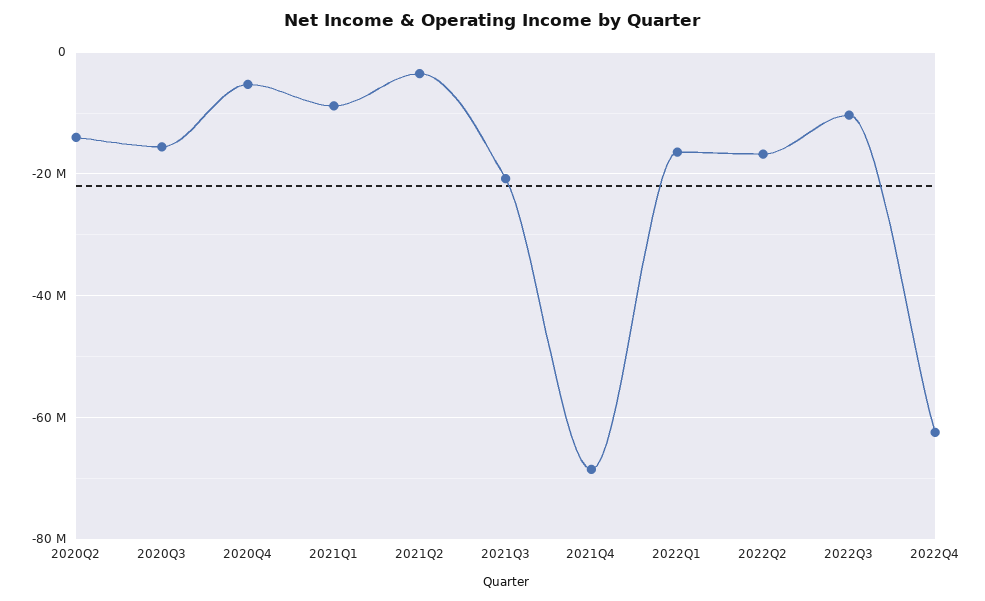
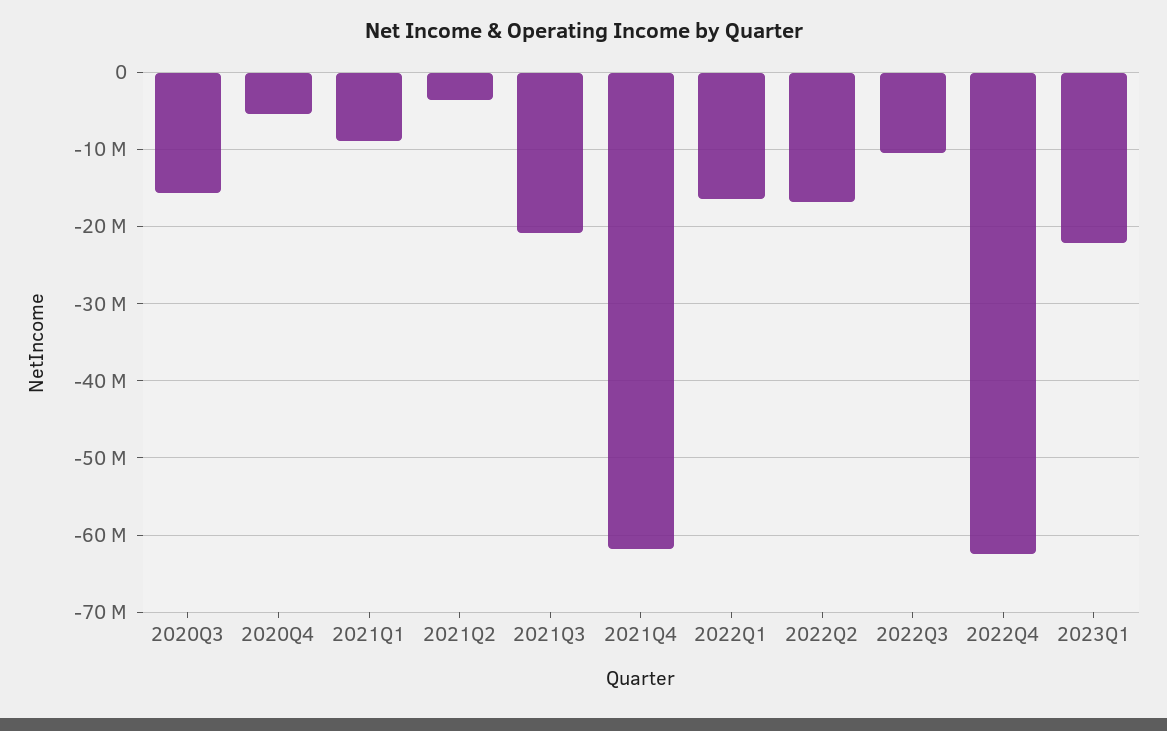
2020Q2: -14000000 -> none
2021Q4: -68000000 -> -62000000
2023Q1: none -> -22000000

